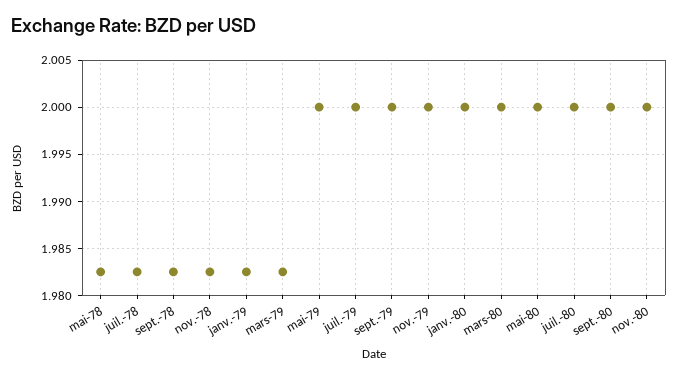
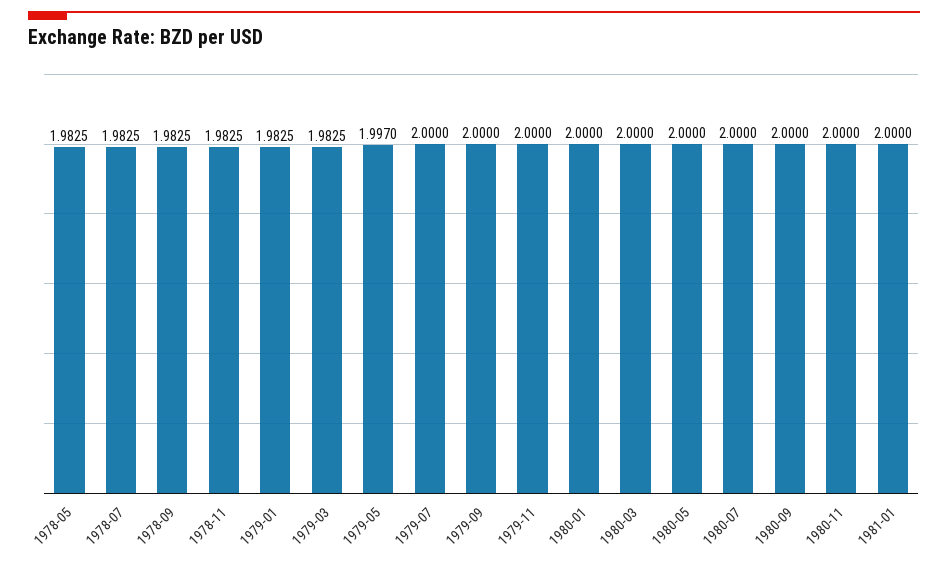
mai-79: 2 -> 1.997
1981-01: none -> 2

